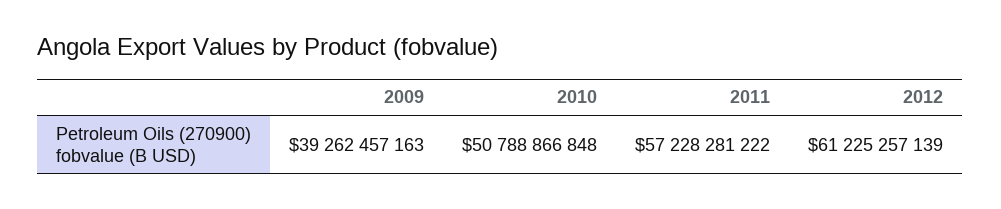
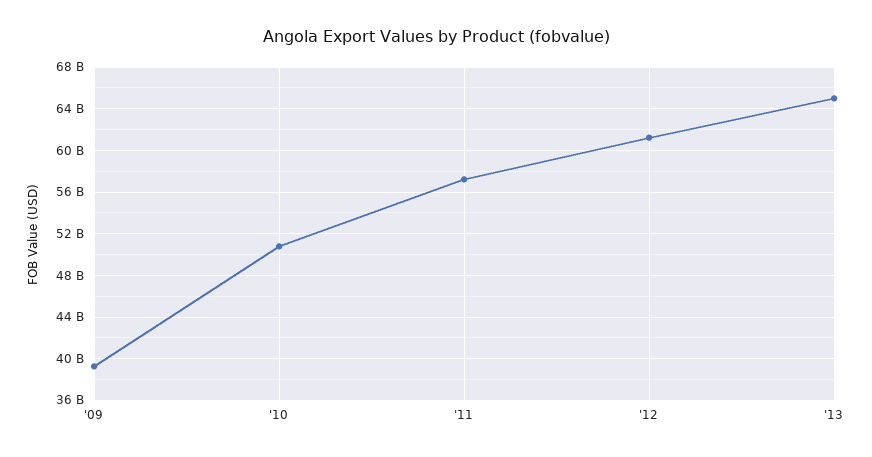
'13: none -> 65000000000

